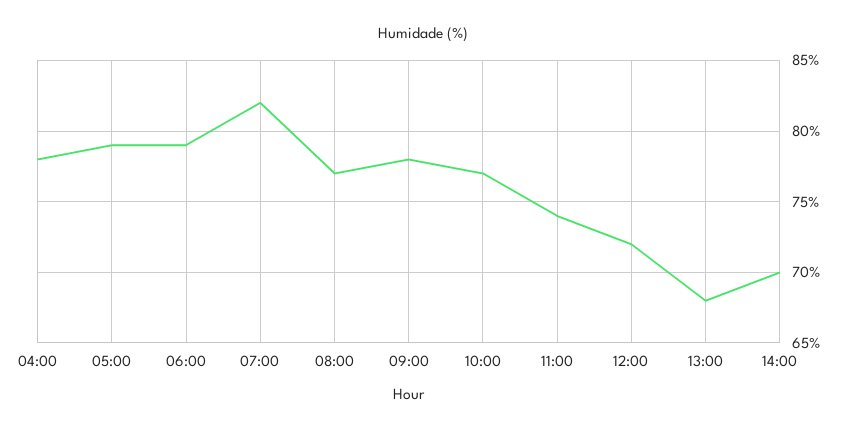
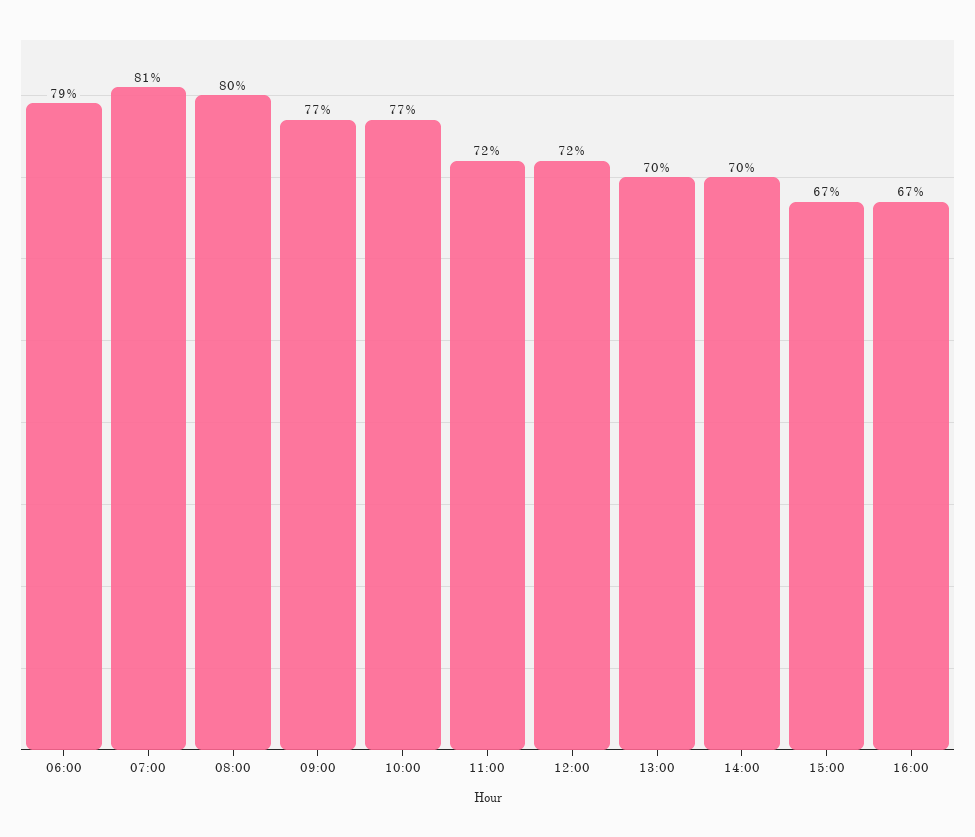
04:00: 78 -> none
05:00: 79 -> none
07:00: 82 -> 81
08:00: 77 -> 80
09:00: 78 -> 77
11:00: 74 -> 72
13:00: 68 -> 70
15:00: none -> 67
16:00: none -> 67

